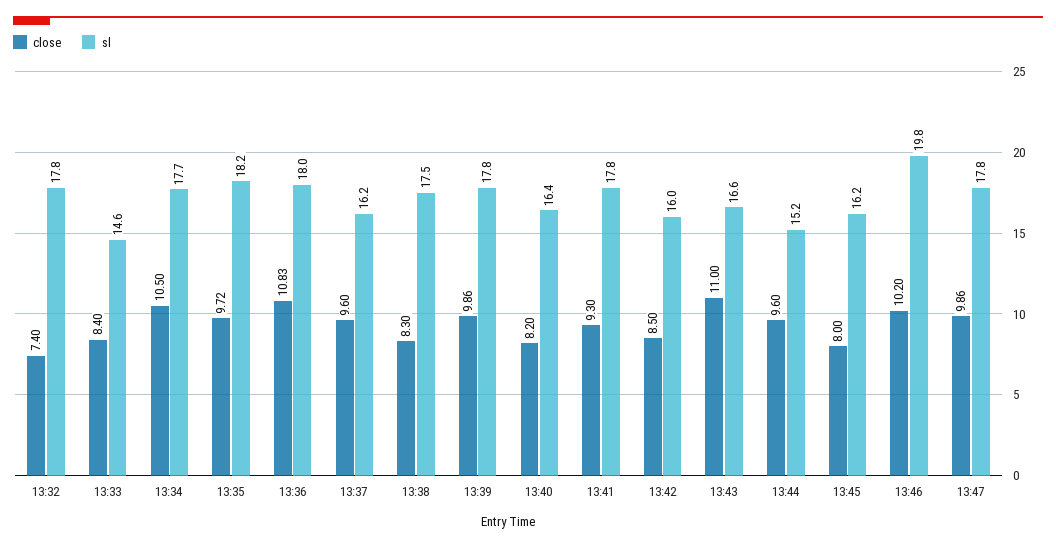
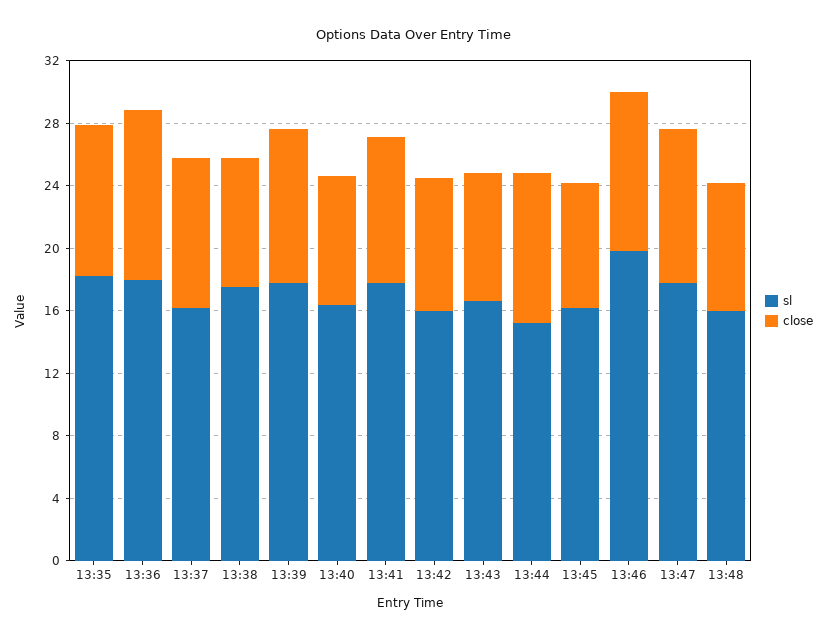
close, 13:32: 7.4 -> none
sl, 13:32: 17.8 -> none
close, 13:33: 8.4 -> none
sl, 13:33: 14.6 -> none
close, 13:34: 10.5 -> none
sl, 13:34: 17.7 -> none
close, 13:43: 11 -> 8
sl, 13:48: none -> 16
close, 13:48: none -> 8

